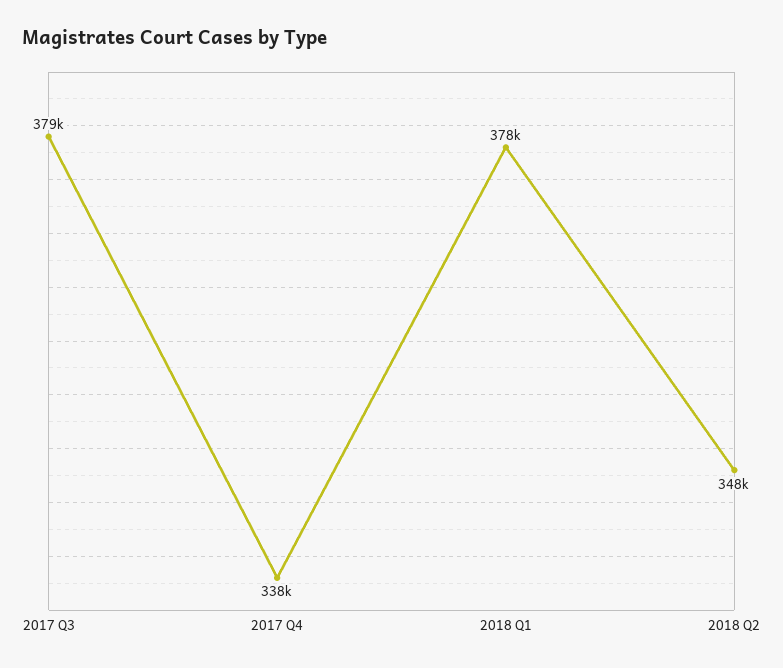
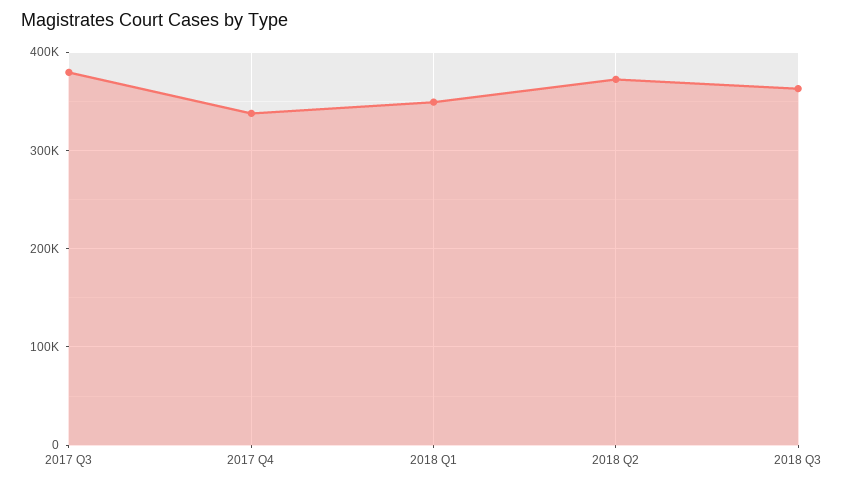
2018 Q1: 378000 -> 350000
2018 Q2: 348000 -> 370000
2018 Q3: none -> 360000

